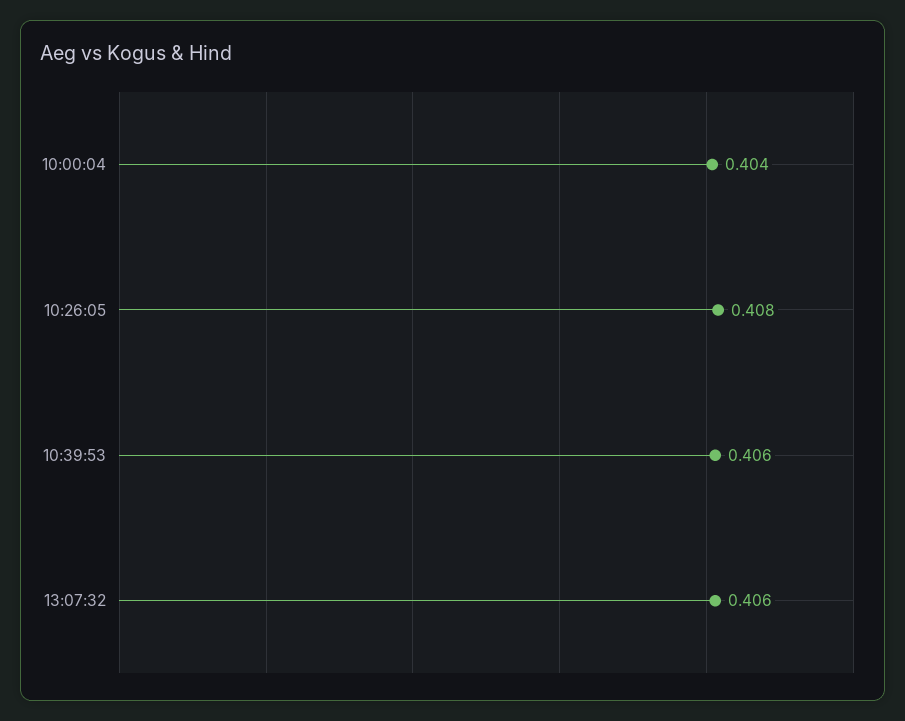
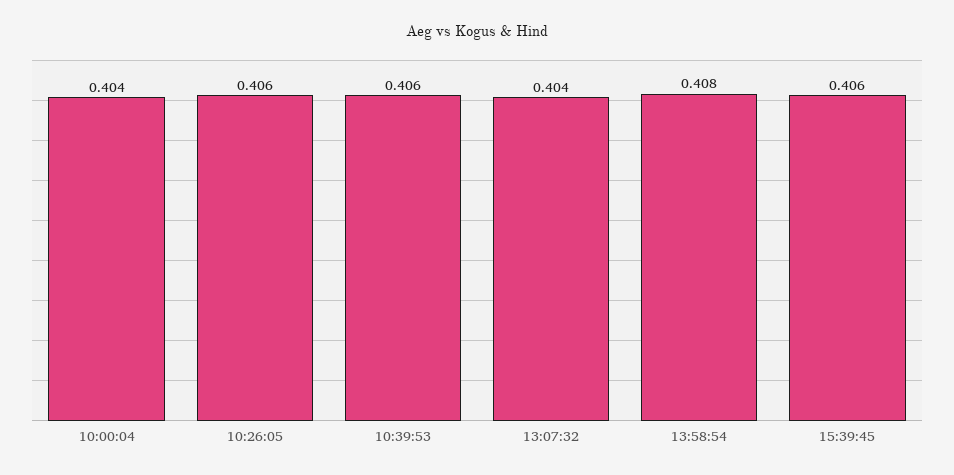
10:26:05: 0.408 -> 0.406
13:07:32: 0.406 -> 0.404
13:58:54: none -> 0.408
15:39:45: none -> 0.406

